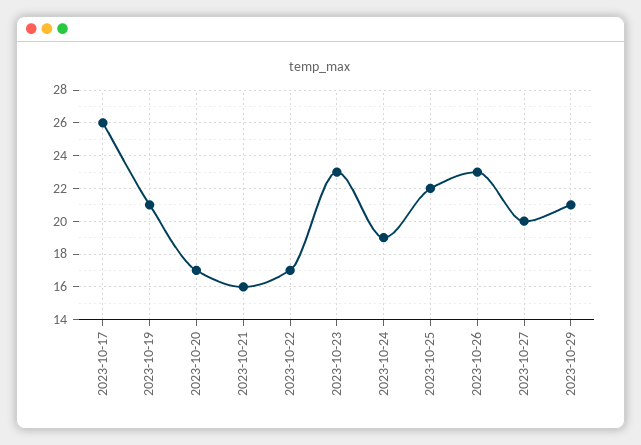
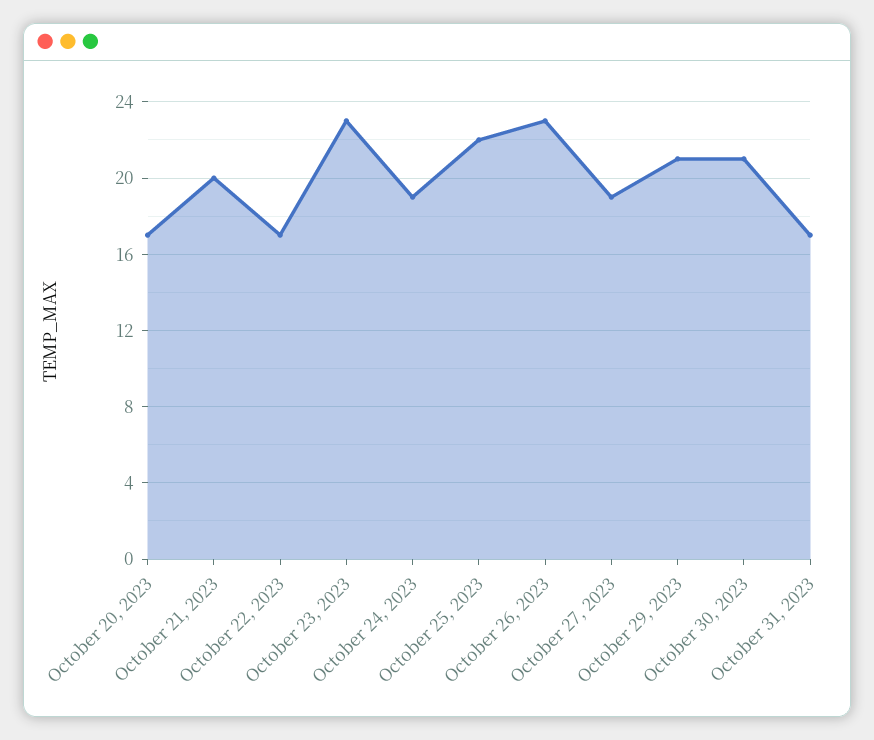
2023-10-17: 26 -> none
2023-10-19: 21 -> none
2023-10-21: 16 -> 20
2023-10-27: 20 -> 19
October 30, 2023: none -> 21
October 31, 2023: none -> 17

